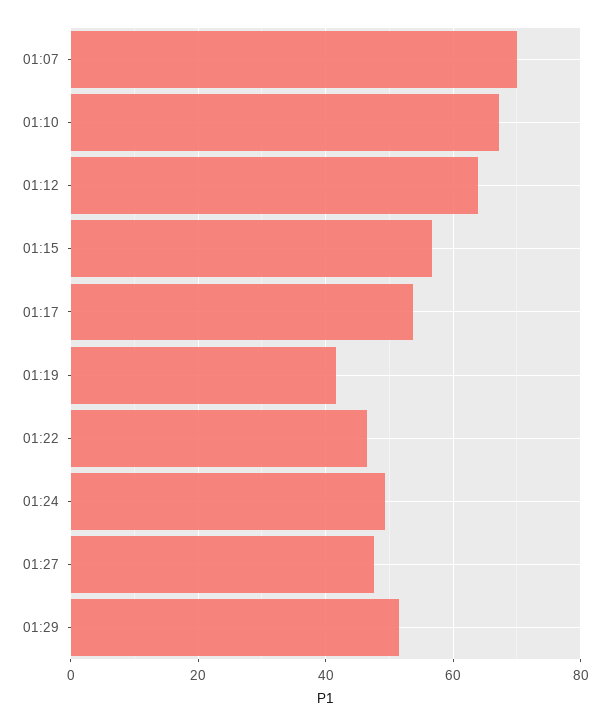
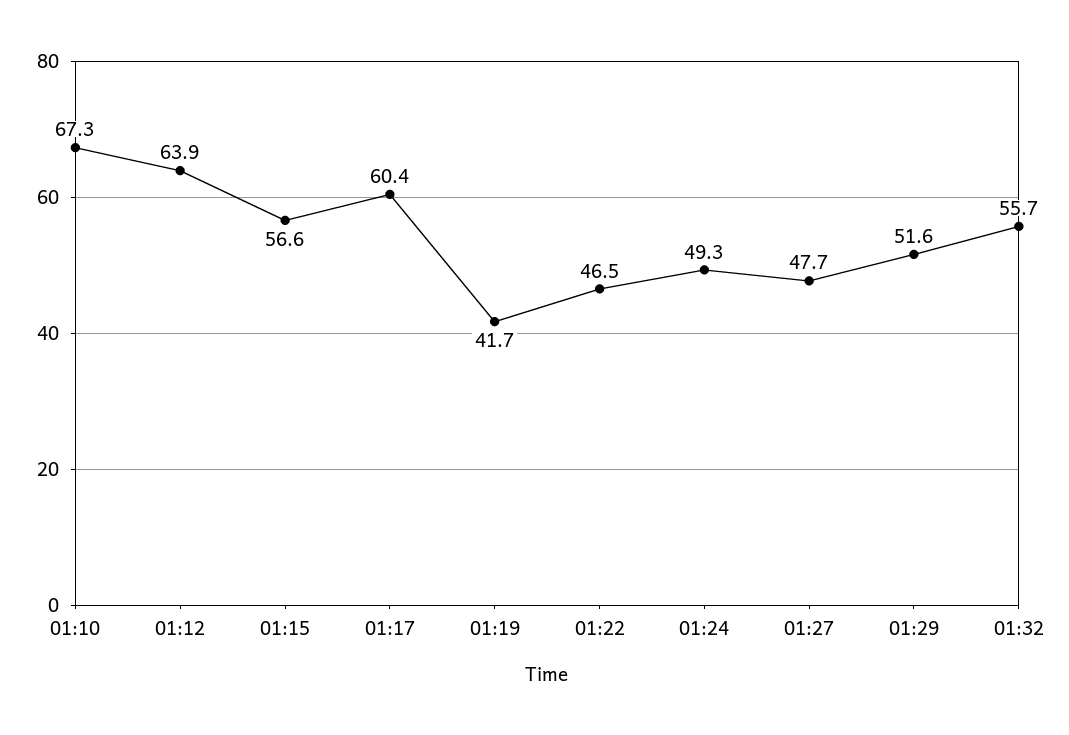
01:07: 70 -> none
01:17: 54 -> 60.4
01:32: none -> 55.7

